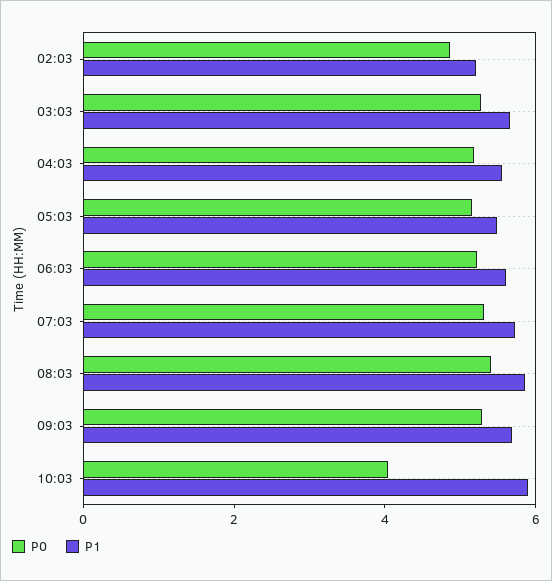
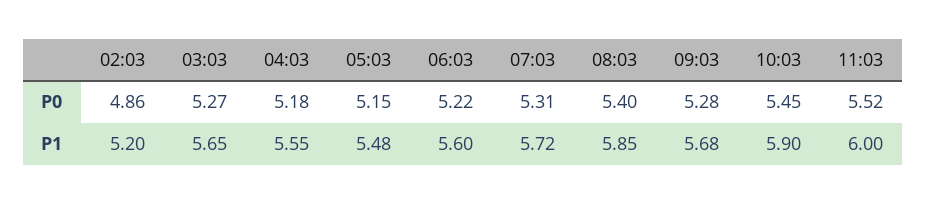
P0, 10:03: 4 -> 5.45
P0, 11:03: none -> 5.52
P1, 11:03: none -> 6

